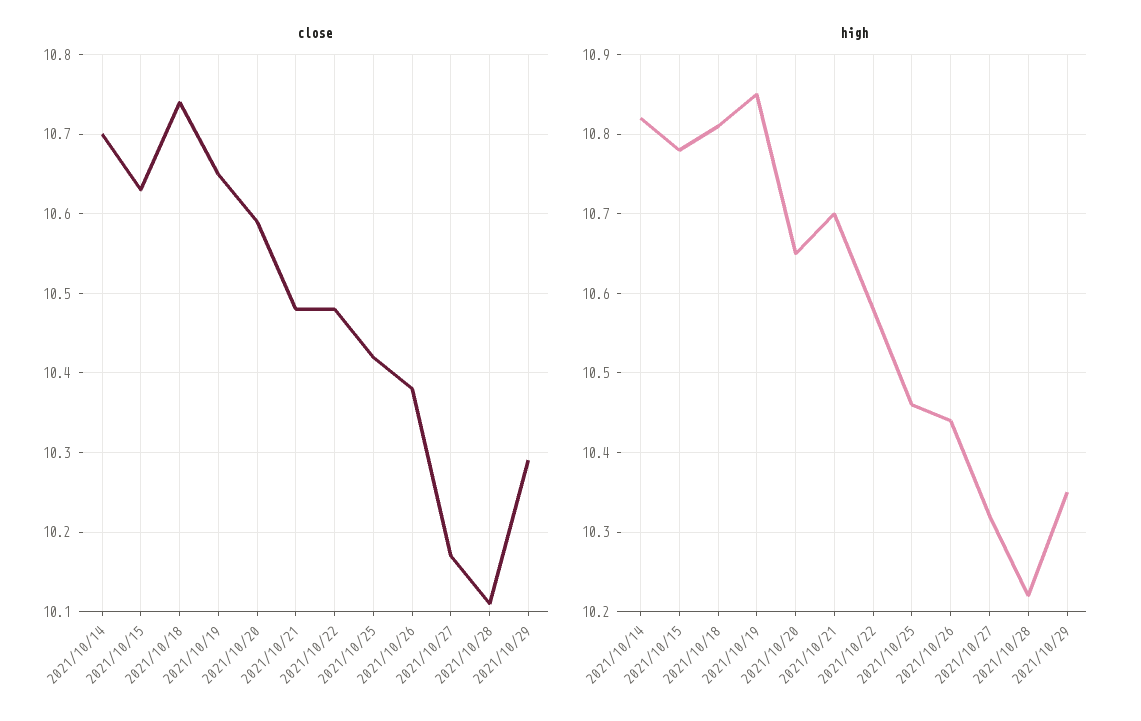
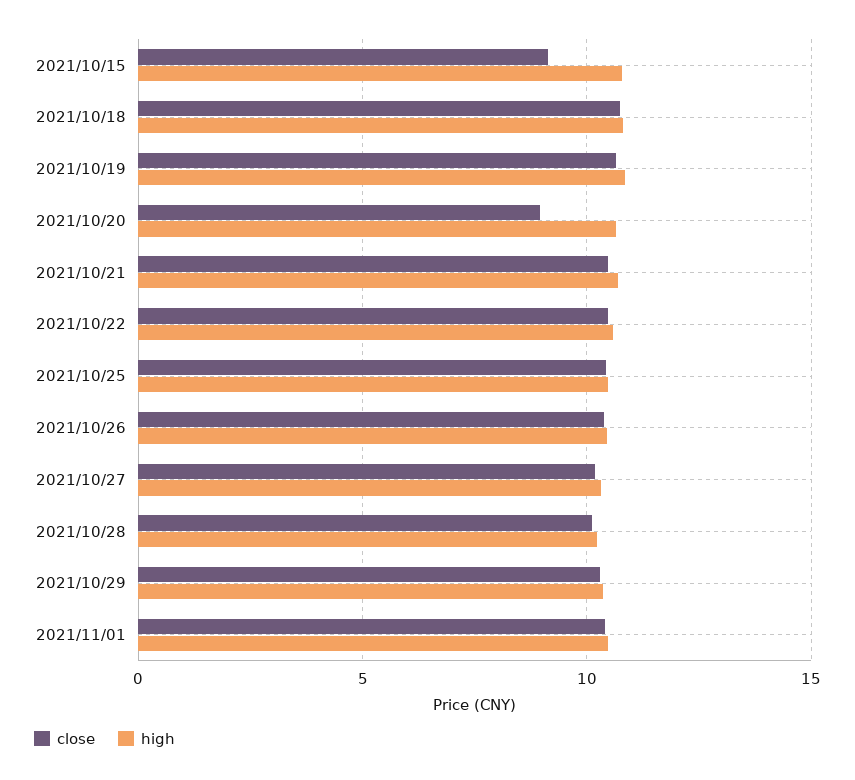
close, 2021/10/14: 10.7 -> none
close, 2021/10/15: 10.63 -> 9
close, 2021/10/20: 10.59 -> 9
high, 2021/10/14: 10.82 -> none
close, 2021/11/01: none -> 10.5
high, 2021/11/01: none -> 10.5

